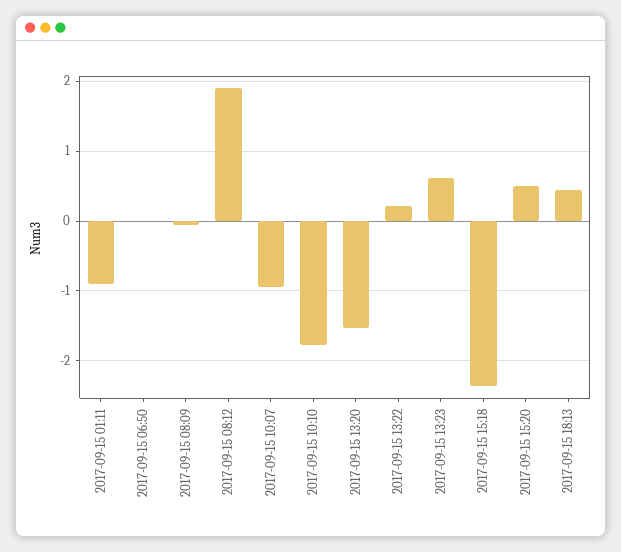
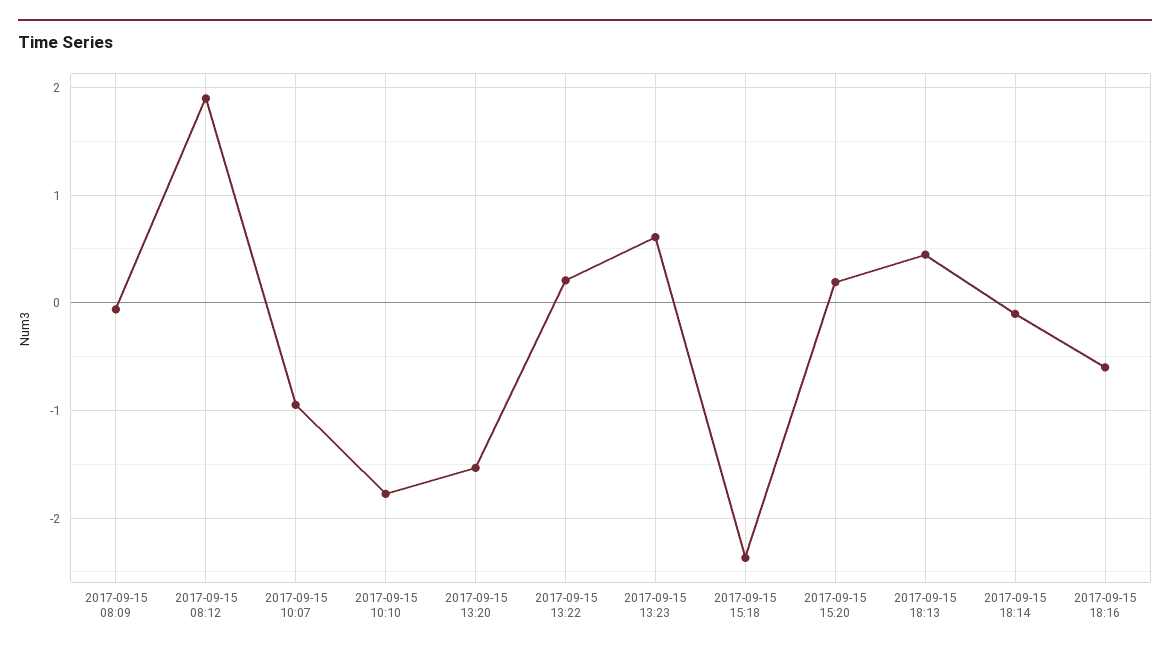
2017-09-15 01:11: -0.9 -> none
2017-09-15 06:50: 0 -> none
2017-09-15 15:20: 0.5 -> 0.2
2017-09-15 18:14: none -> -0.1
2017-09-15 18:16: none -> -0.6

